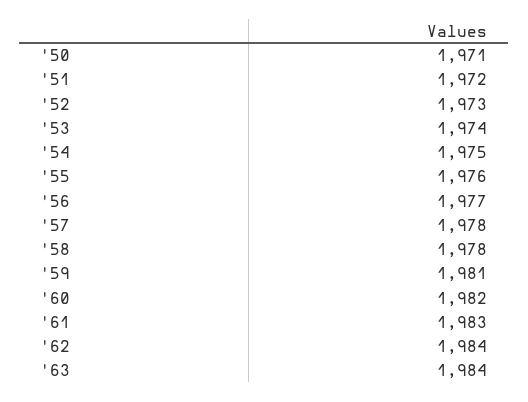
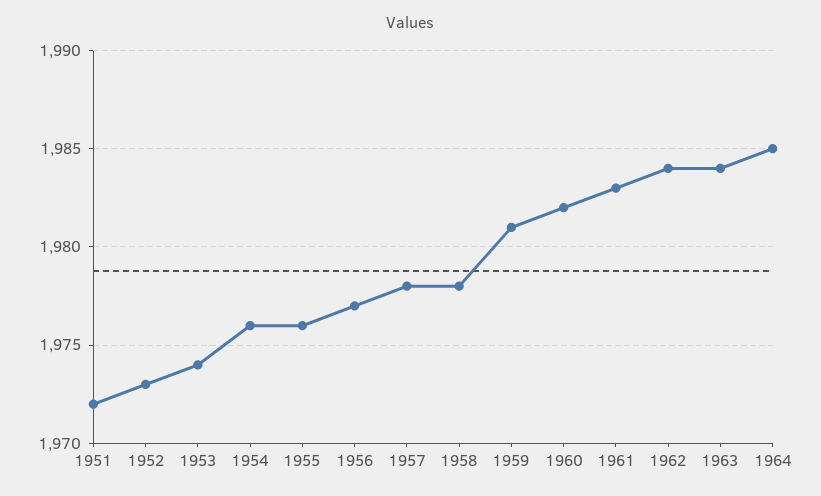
'50: 1971 -> none
'54: 1975 -> 1976
1964: none -> 1985

